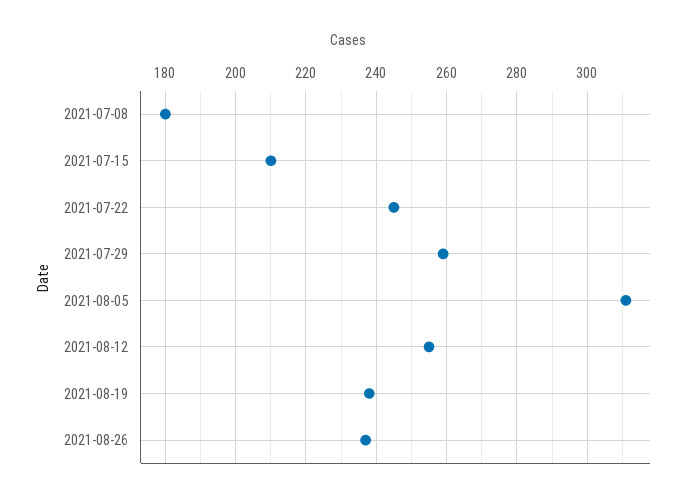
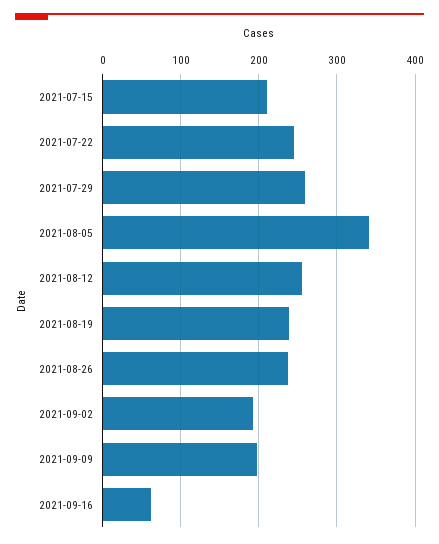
2021-07-08: 180 -> none
2021-08-05: 310 -> 340
2021-09-02: none -> 190
2021-09-09: none -> 200
2021-09-16: none -> 60

